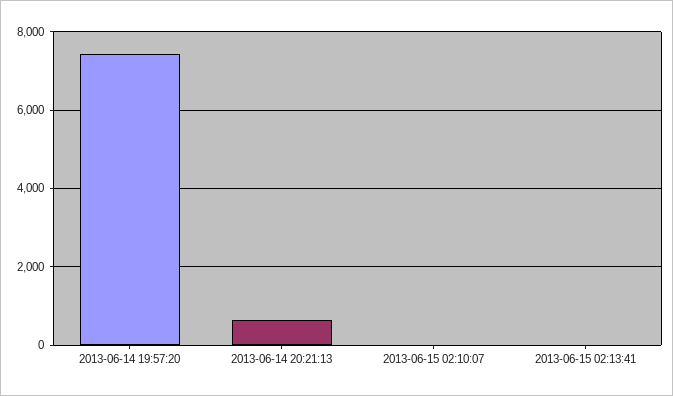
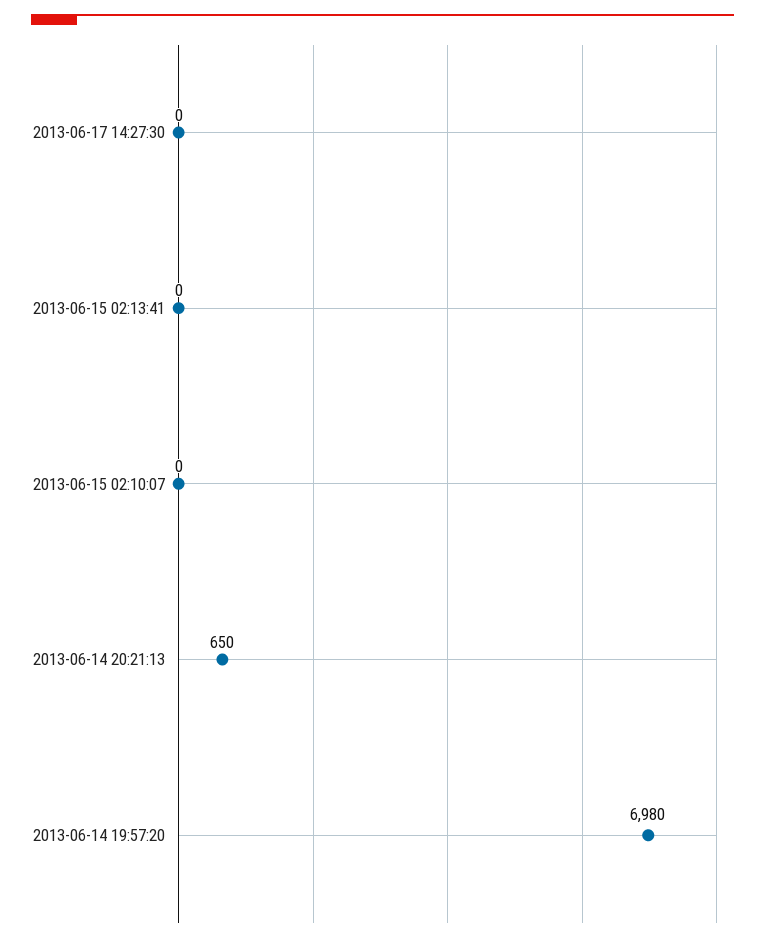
2013-06-14 19:57:20: 7400 -> 6980
2013-06-17 14:27:30: none -> 0

